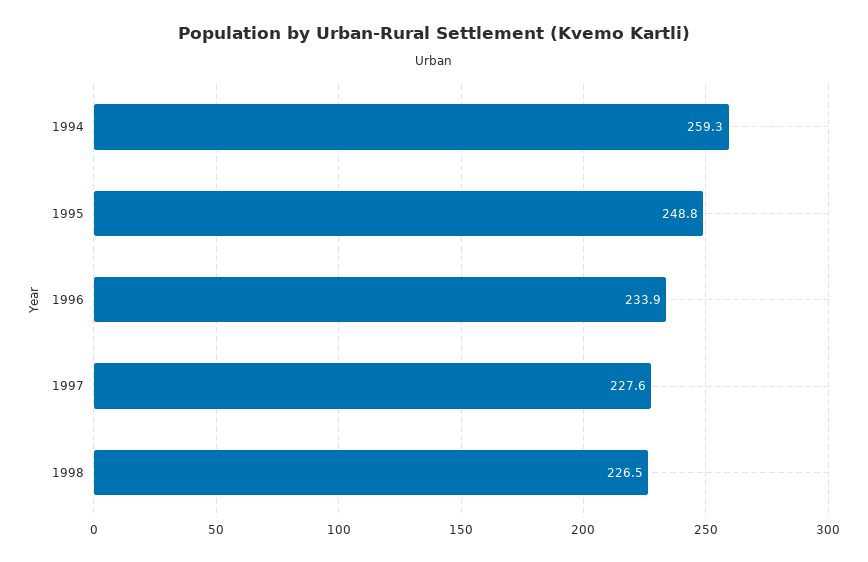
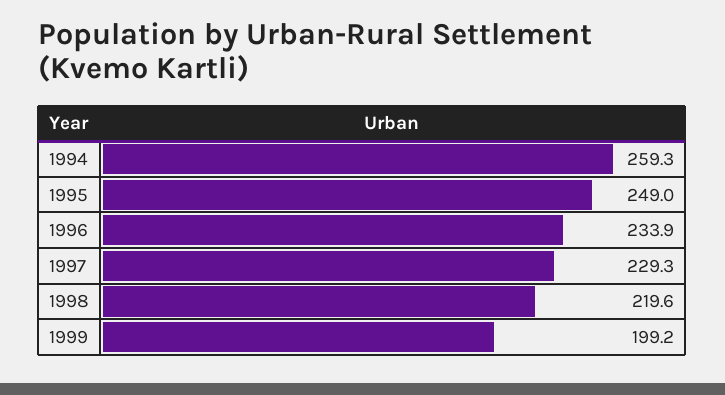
1995: 248.8 -> 249
1997: 227.6 -> 229.3
1998: 226.5 -> 219.6
1999: none -> 199.2

